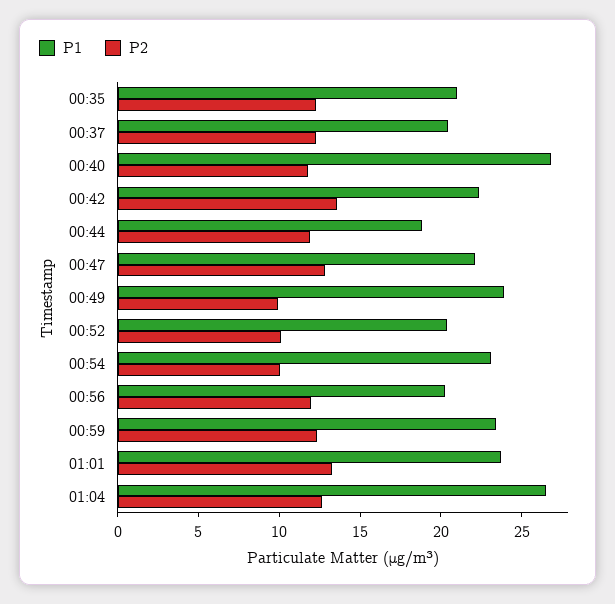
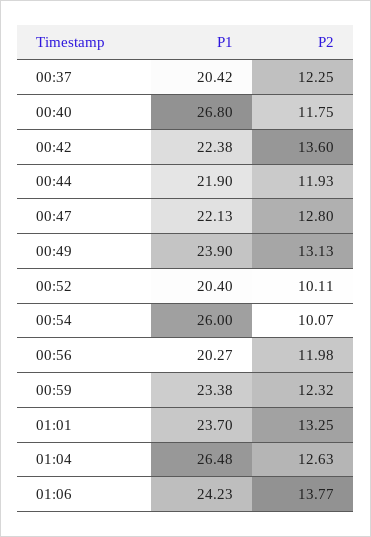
P1, 00:35: 21 -> none
P2, 00:35: 12 -> none
P1, 00:44: 19 -> 21.9
P2, 00:49: 10 -> 13.13
P1, 00:54: 23 -> 26
P1, 01:06: none -> 24.23
P2, 01:06: none -> 13.77

